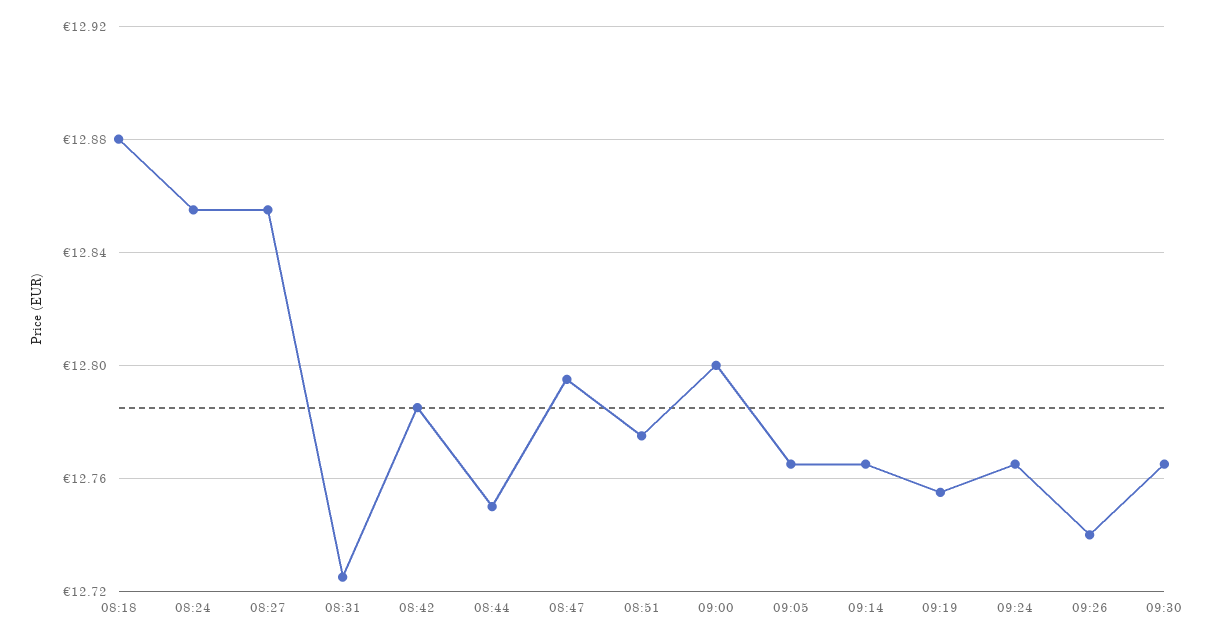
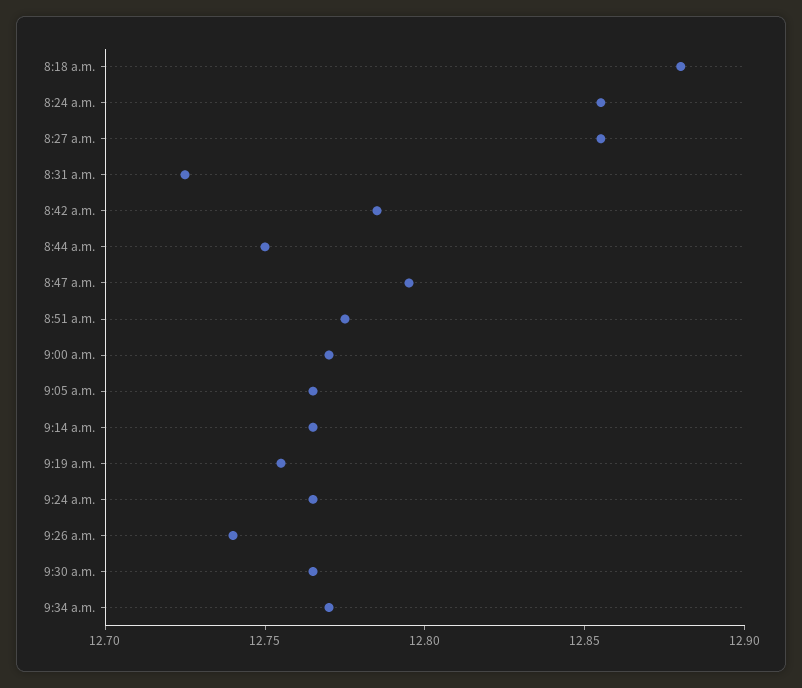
09:00: 12.8 -> 12.77
9:34 a.m.: none -> 12.77

